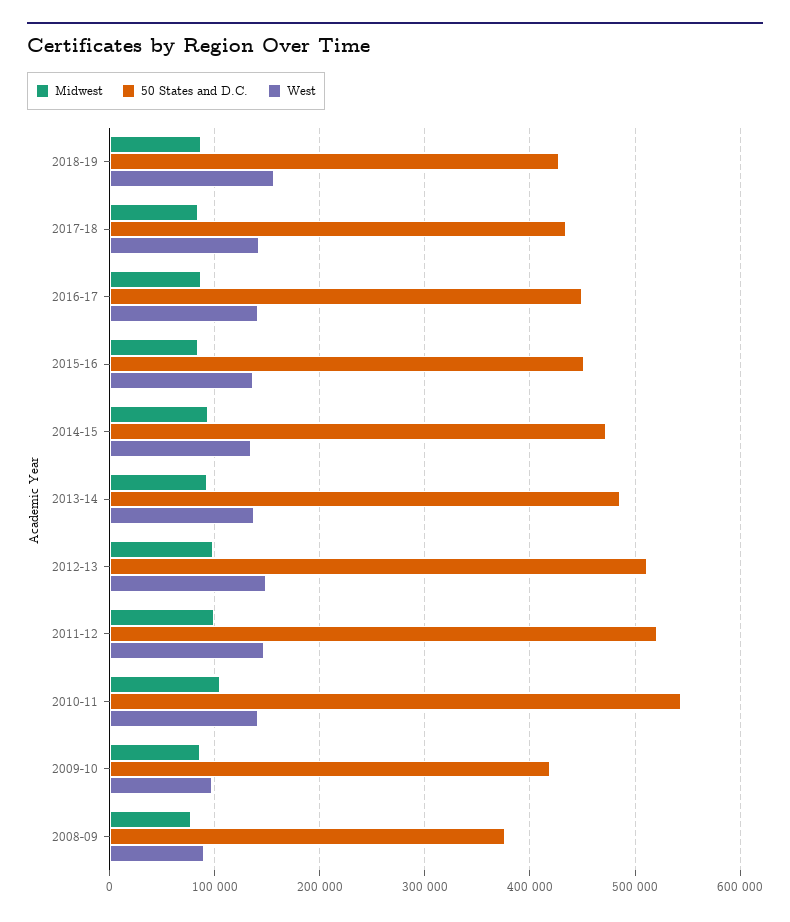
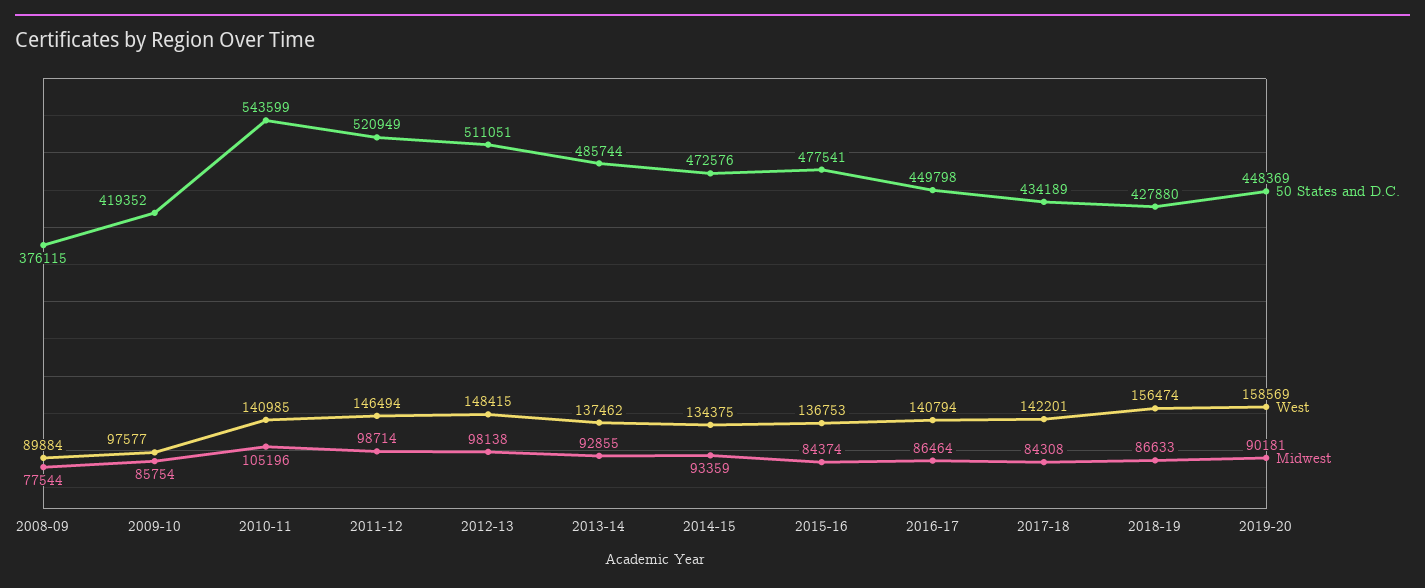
50 States and D.C., 2015-16: 450000 -> 477541
50 States and D.C., 2019-20: none -> 448369
West, 2019-20: none -> 158569
Midwest, 2019-20: none -> 90181

